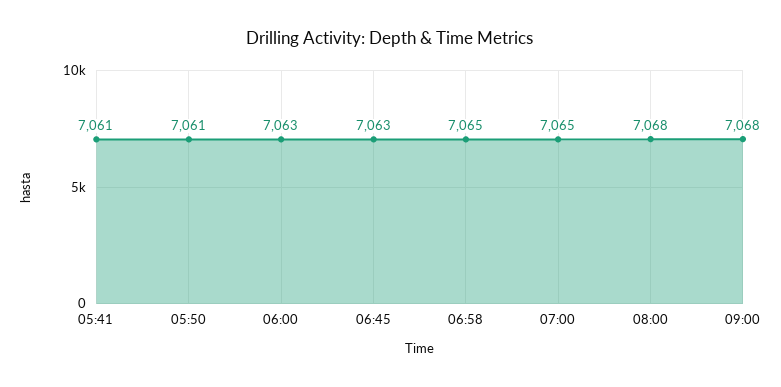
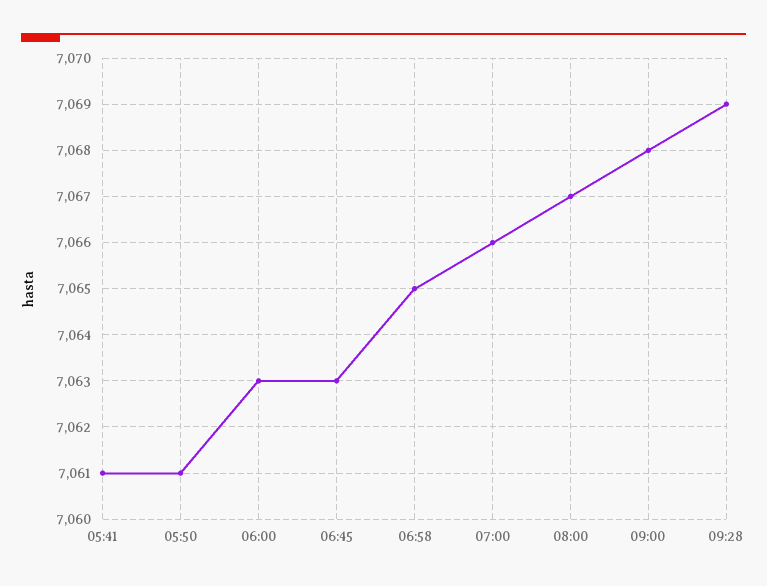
07:00: 7065 -> 7066
08:00: 7068 -> 7067
09:28: none -> 7069

